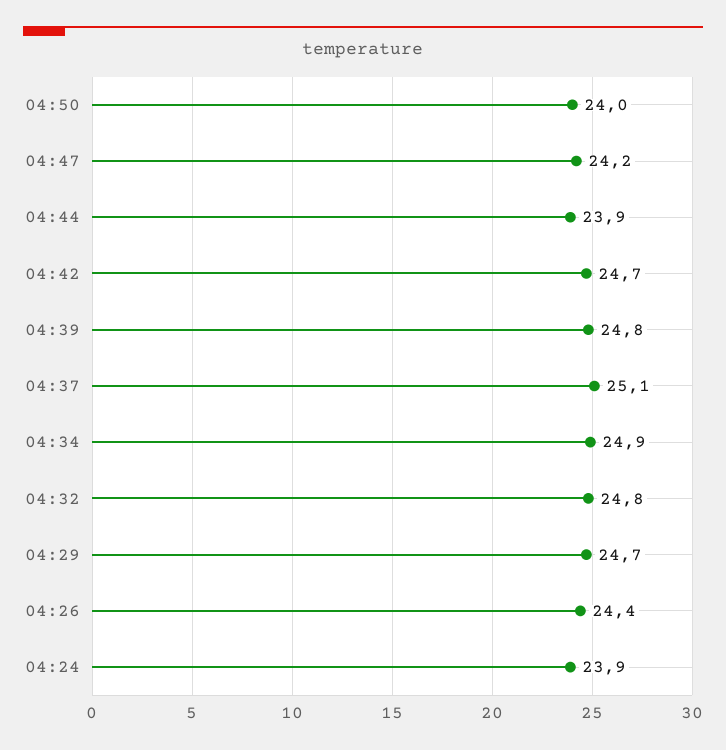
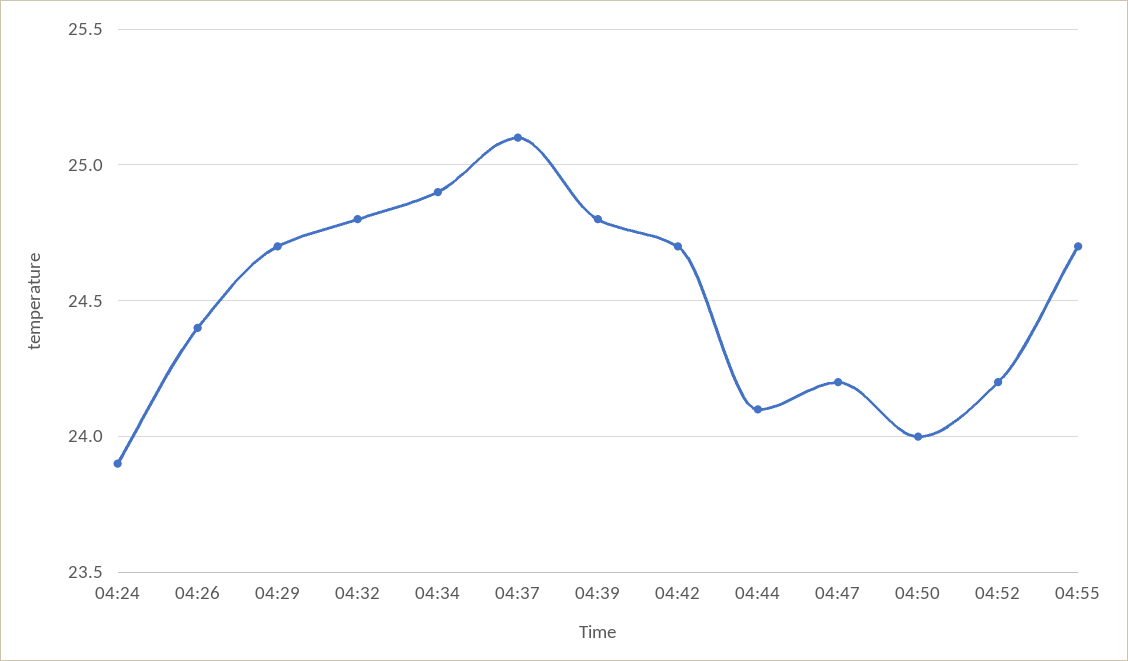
04:44: 23.9 -> 24.1
04:52: none -> 24.2
04:55: none -> 24.7

